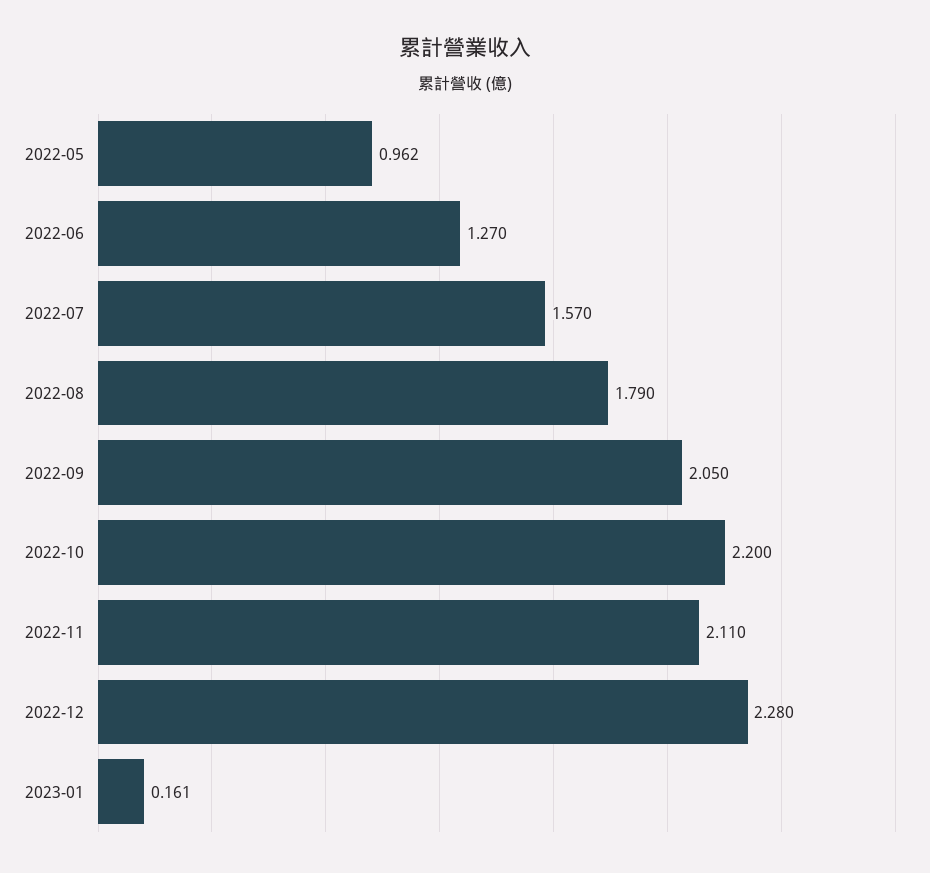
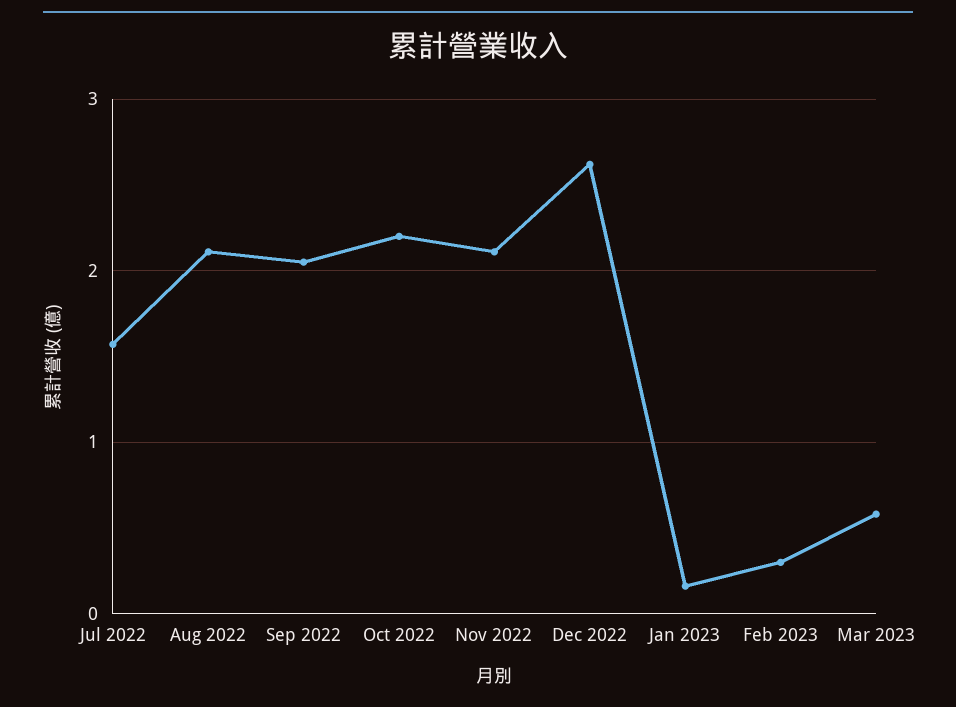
2022-05: 0.962 -> none
2022-06: 1.27 -> none
2022-08: 1.79 -> 2.1
2022-12: 2.28 -> 2.6
Feb 2023: none -> 0.3
Mar 2023: none -> 0.6

